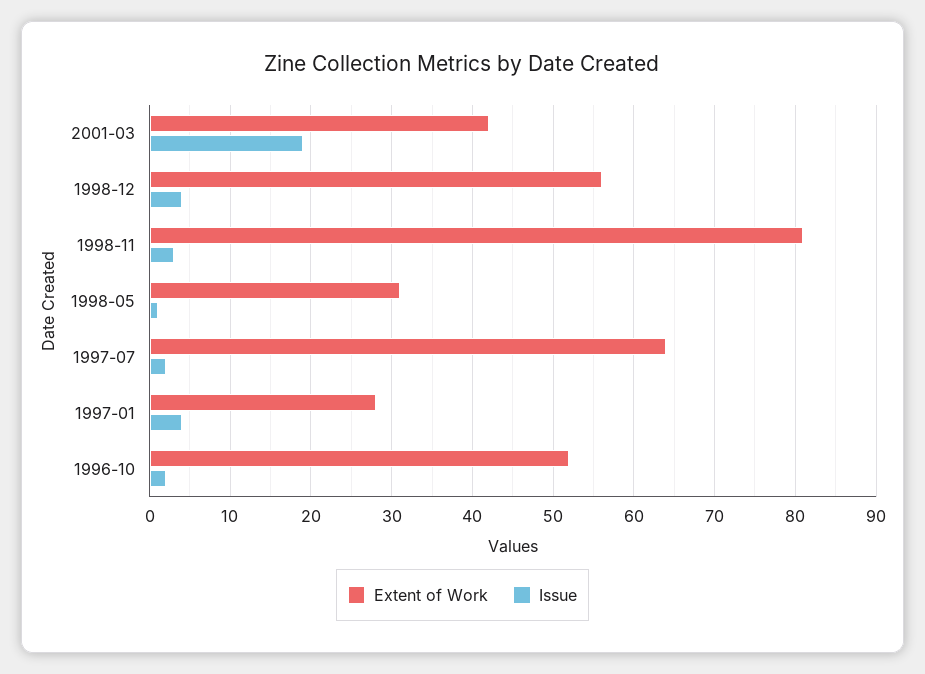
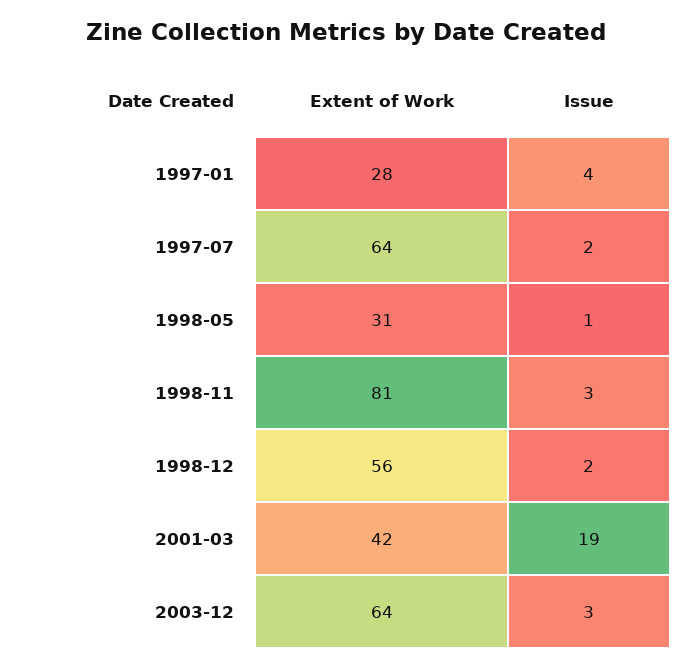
Issue, 1998-12: 4 -> 2
Extent of Work, 1996-10: 52 -> none
Issue, 1996-10: 2 -> none
Extent of Work, 2003-12: none -> 64
Issue, 2003-12: none -> 3

